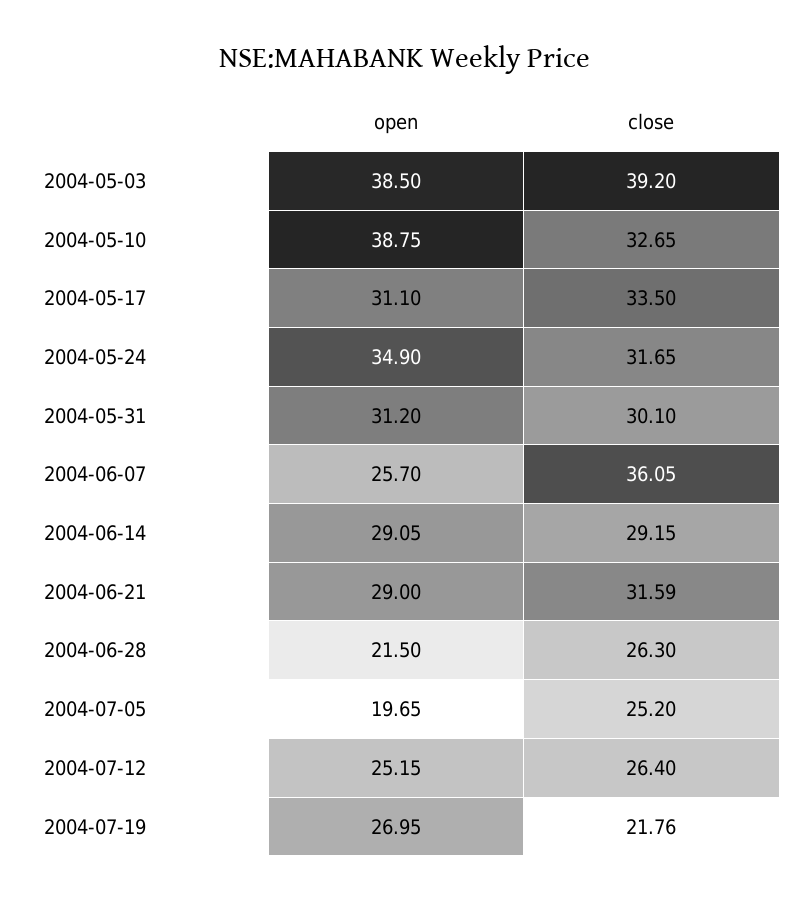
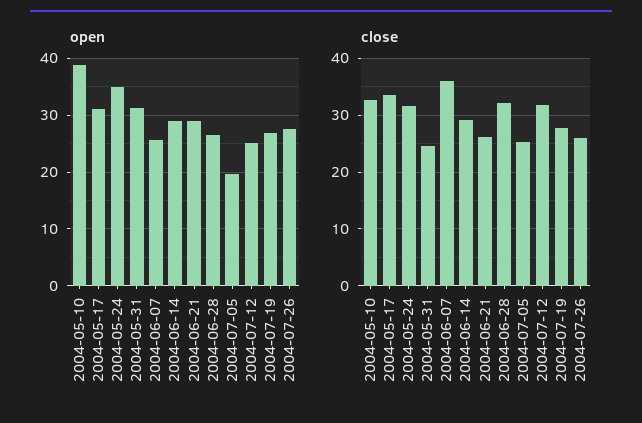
open, 2004-05-03: 38.5 -> none
close, 2004-05-03: 39.2 -> none
close, 2004-05-31: 30.1 -> 24
close, 2004-06-21: 31.59 -> 26
open, 2004-06-28: 21.5 -> 26
close, 2004-06-28: 26.3 -> 32
close, 2004-07-12: 26.4 -> 32
close, 2004-07-19: 21.76 -> 28
open, 2004-07-26: none -> 28
close, 2004-07-26: none -> 26

